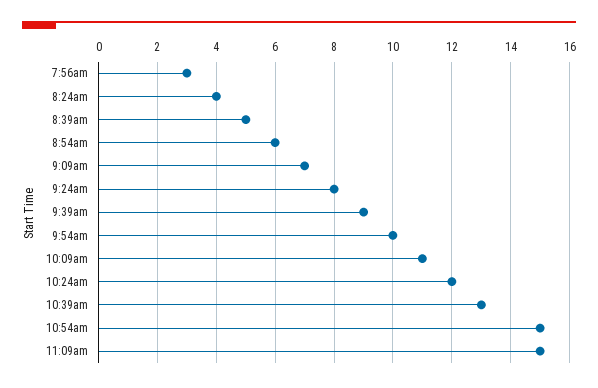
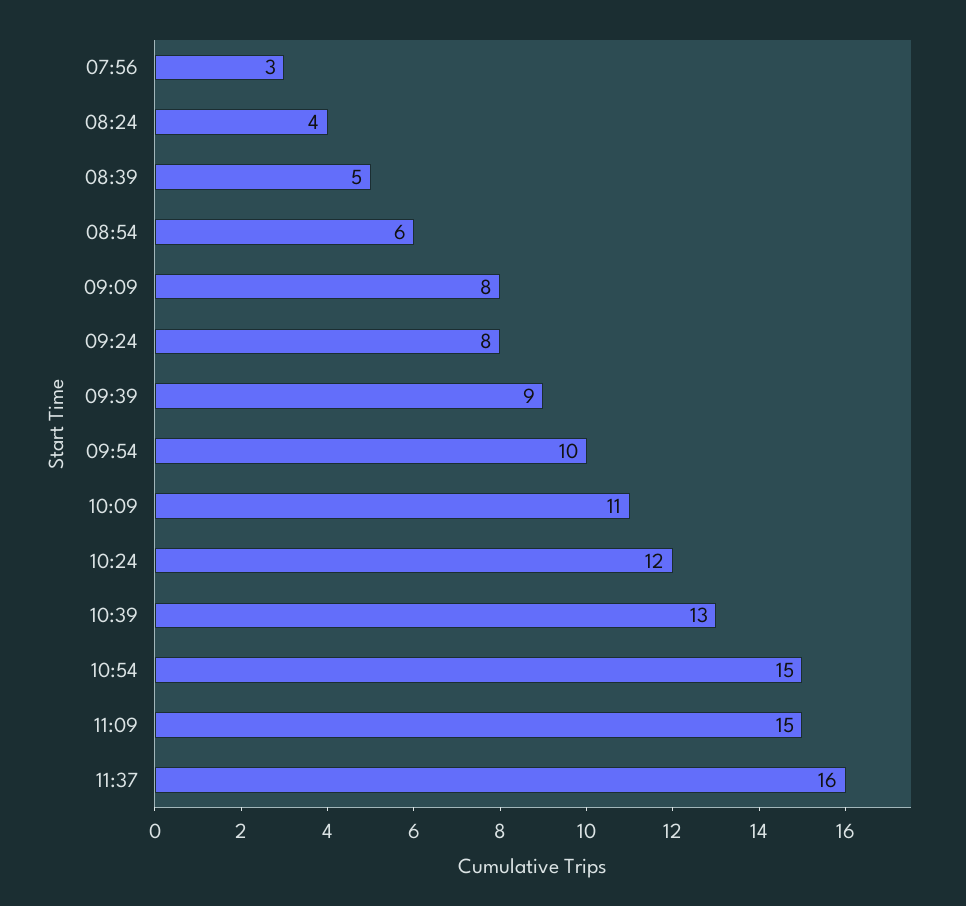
9:09am: 7 -> 8
11:37: none -> 16

